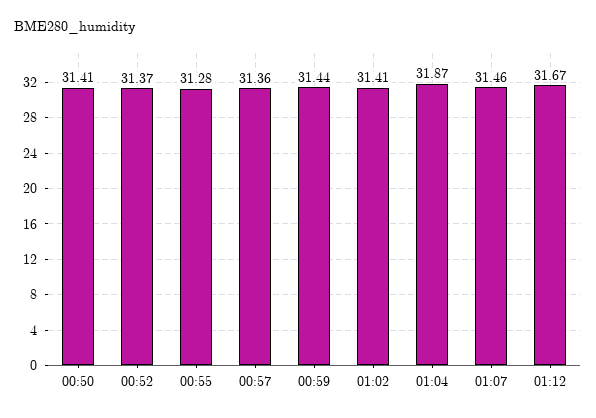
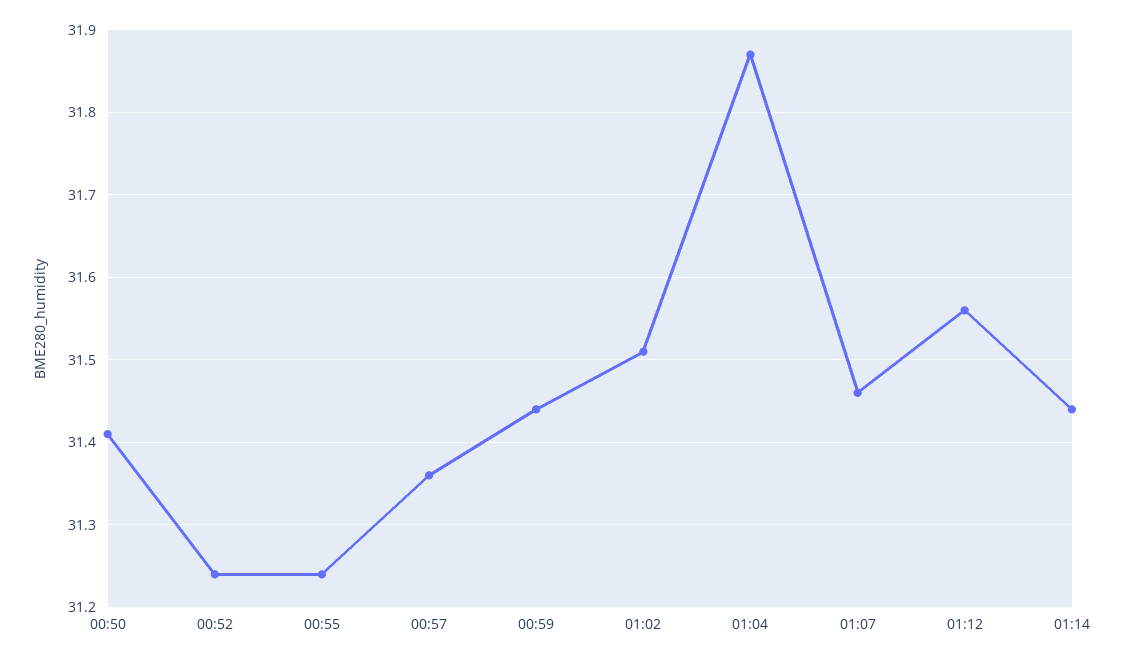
00:52: 31.37 -> 31.24
00:55: 31.28 -> 31.24
01:02: 31.41 -> 31.51
01:12: 31.67 -> 31.56
01:14: none -> 31.44

